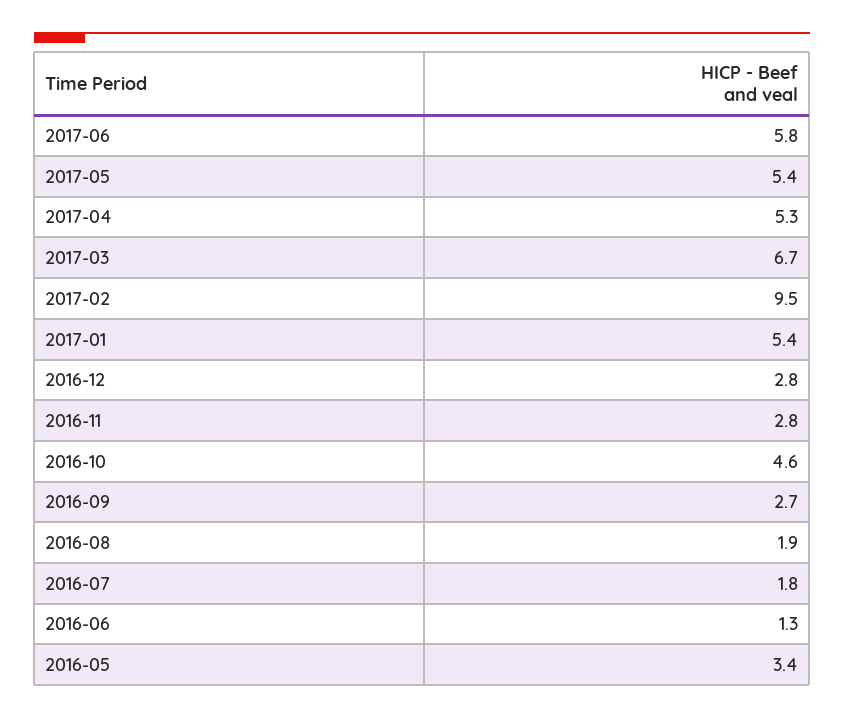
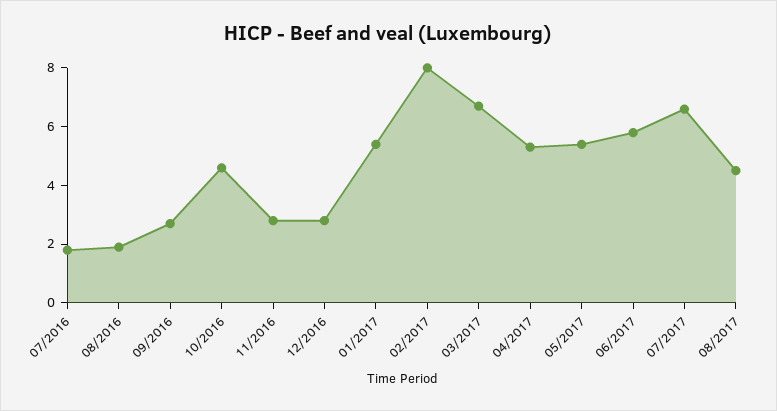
2017-02: 9.5 -> 8
2016-06: 1.3 -> none
2016-05: 3.4 -> none
07/2017: none -> 6.5
08/2017: none -> 4.5

